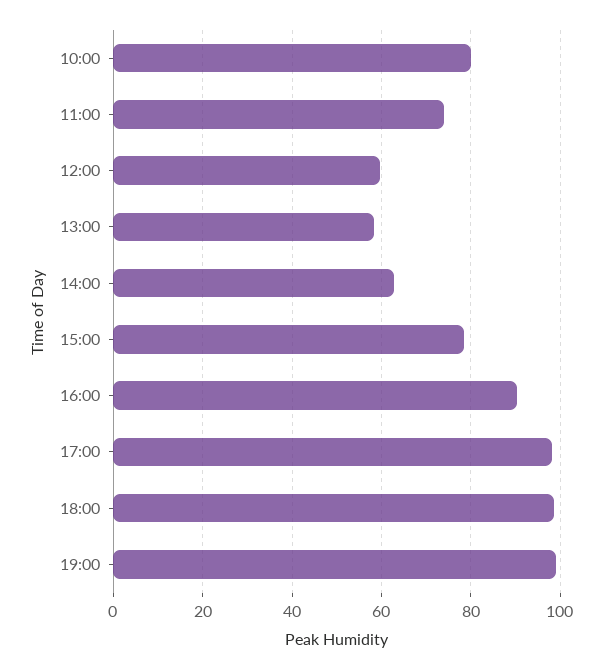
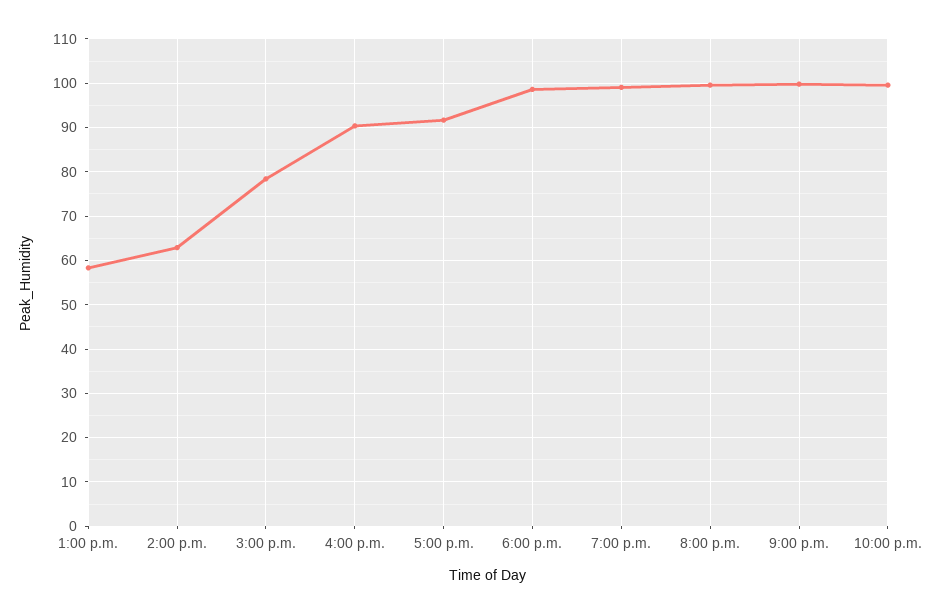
10:00: 80 -> none
11:00: 74 -> none
12:00: 60 -> none
17:00: 98 -> 92
8:00 p.m.: none -> 100
9:00 p.m.: none -> 100
10:00 p.m.: none -> 100

